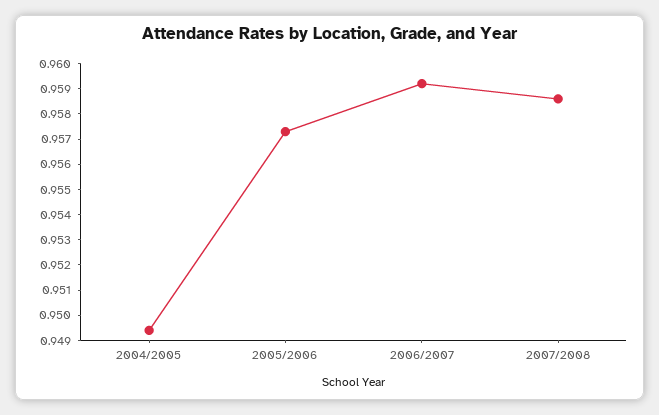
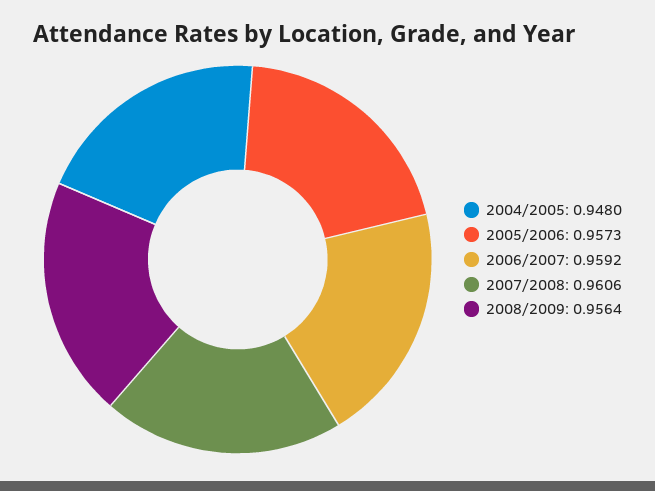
2004/2005: 0.9495 -> 0.948
2007/2008: 0.9585 -> 0.9606
2008/2009: none -> 0.9564

